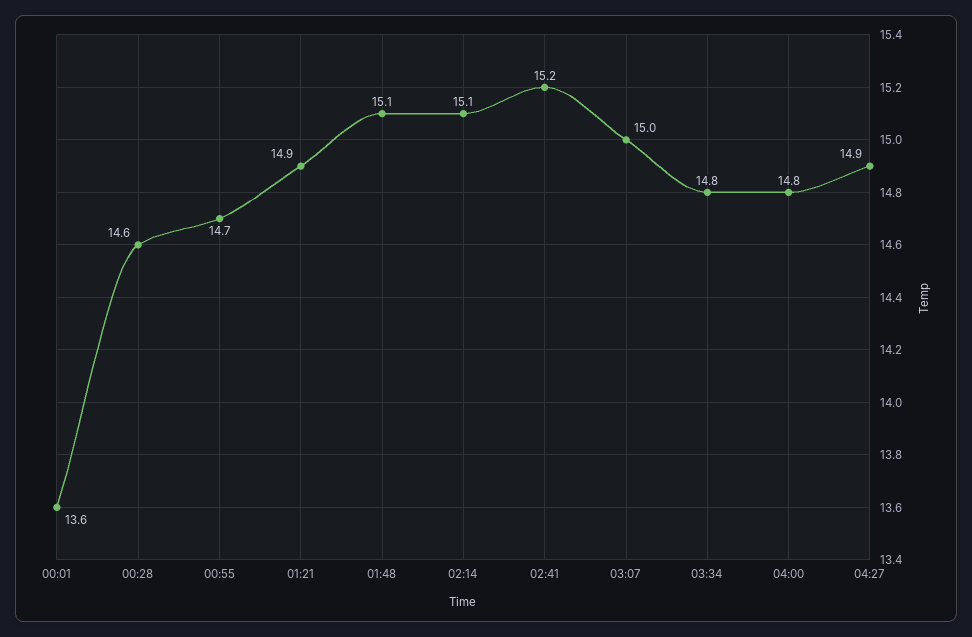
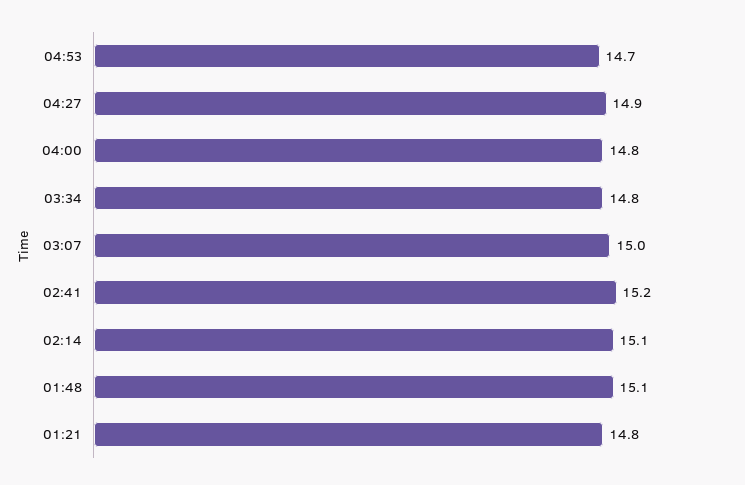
00:01: 13.6 -> none
00:28: 14.6 -> none
00:55: 14.7 -> none
01:21: 14.9 -> 14.8
04:53: none -> 14.7

